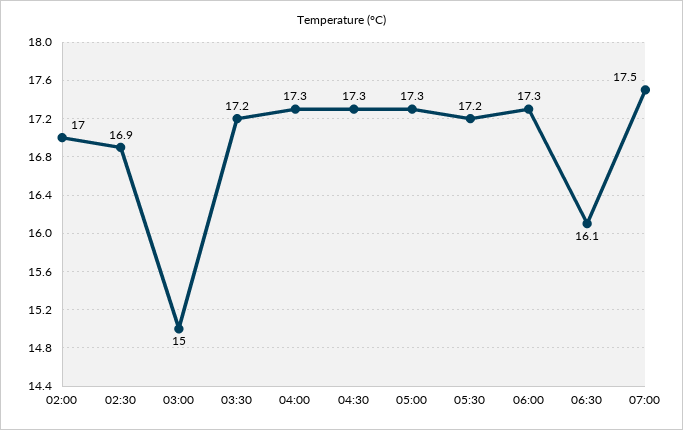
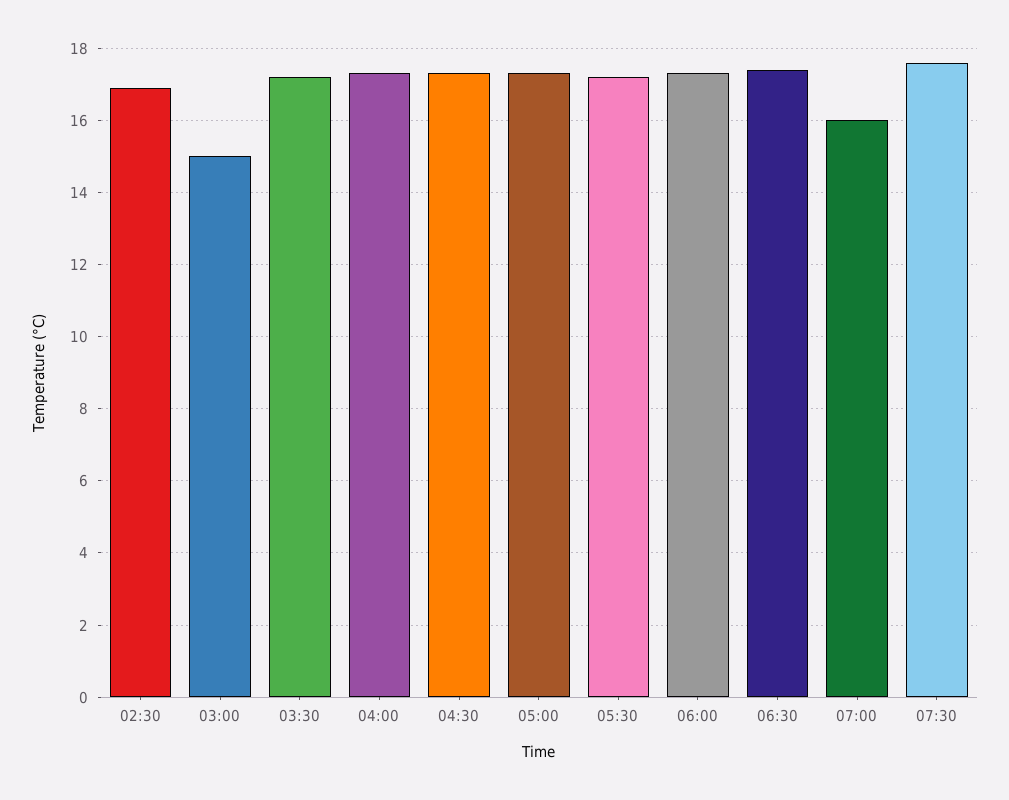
02:00: 17 -> none
06:30: 16.1 -> 17.5
07:00: 17.5 -> 16
07:30: none -> 17.5

